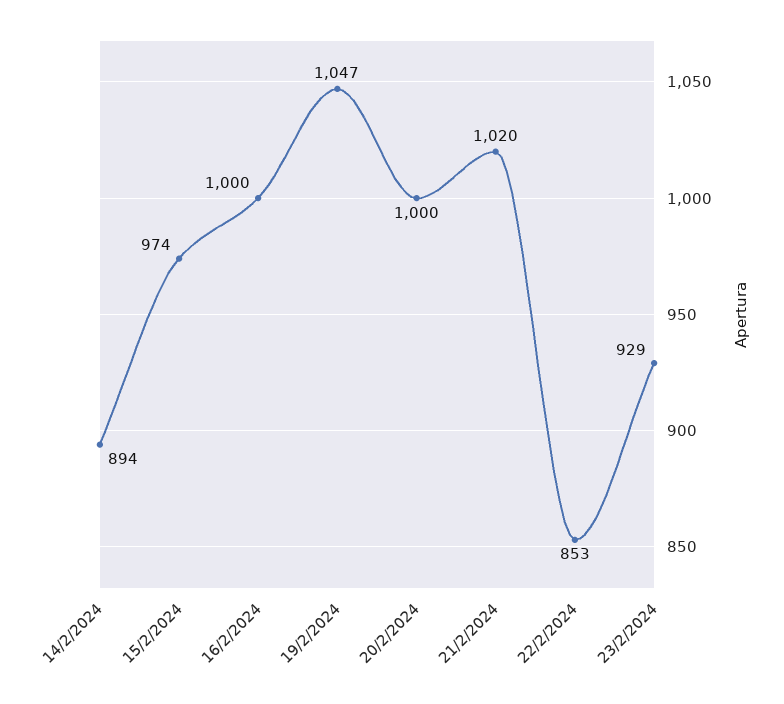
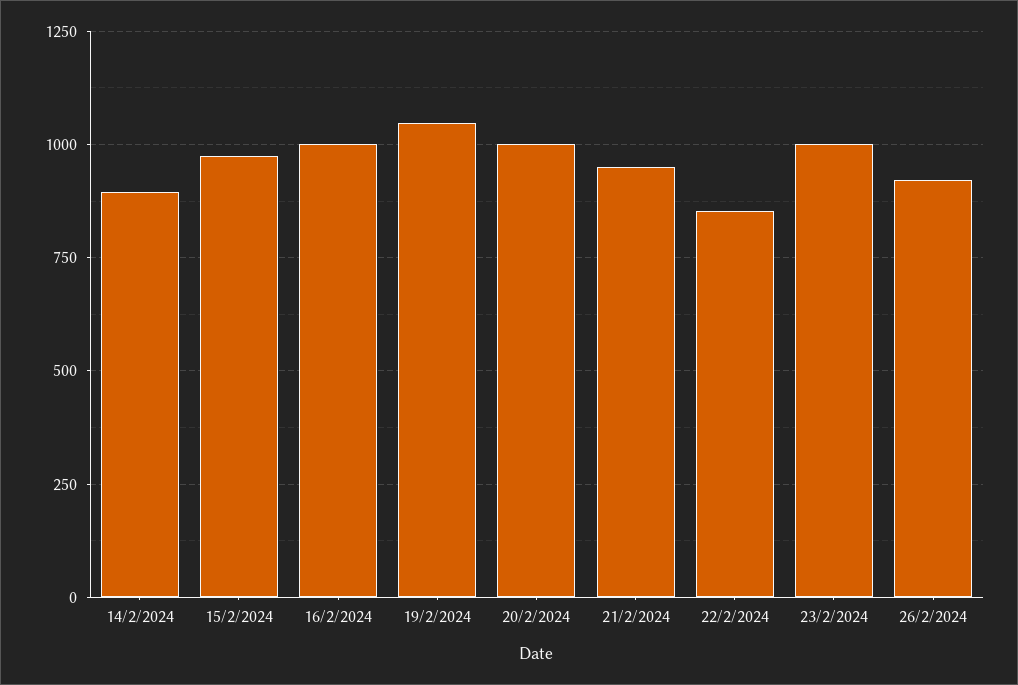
21/2/2024: 1020 -> 950
23/2/2024: 929 -> 1000
26/2/2024: none -> 925

